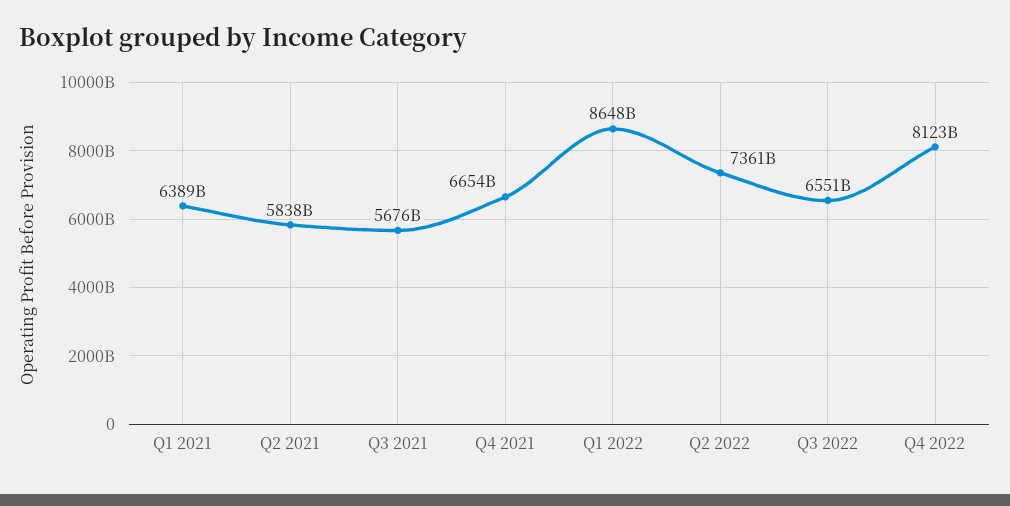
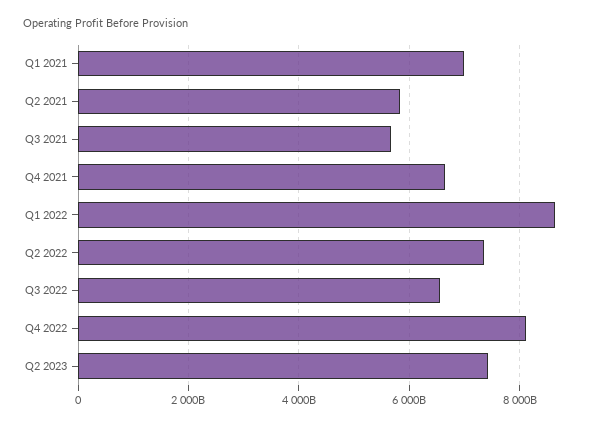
Q1 2021: 6389000000000 -> 7000000000000
Q2 2023: none -> 7400000000000

